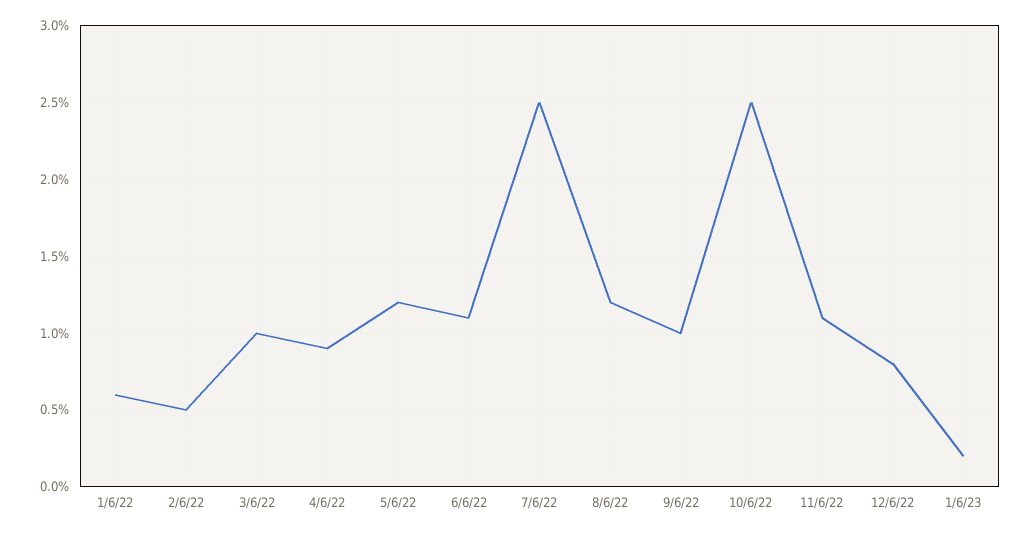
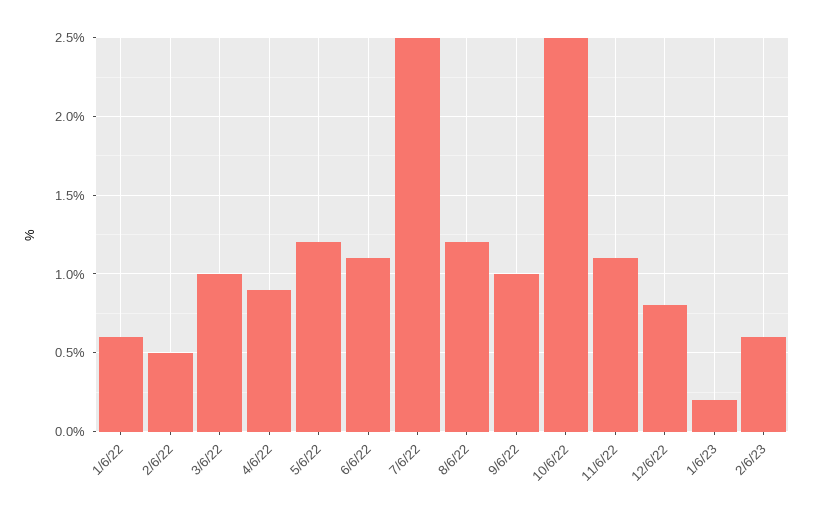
2/6/23: none -> 0.6

